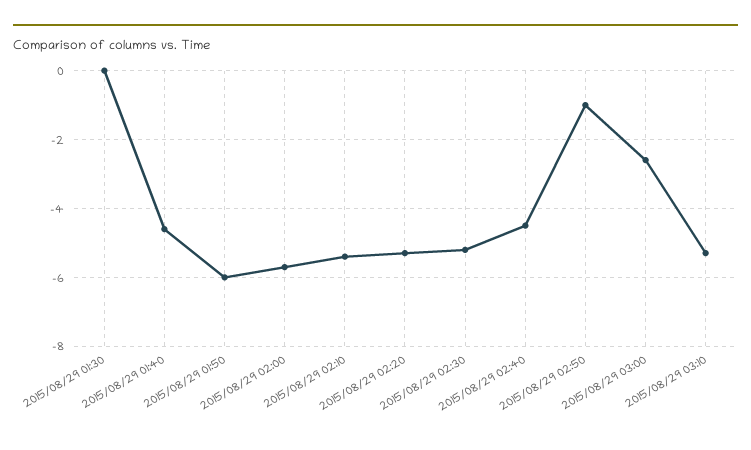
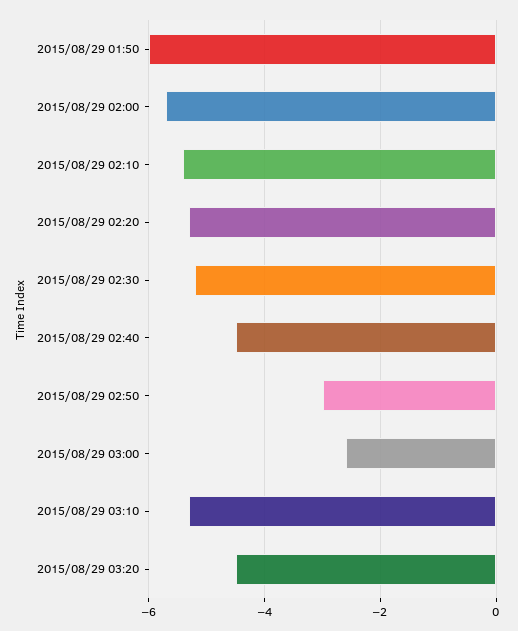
2015/08/29 01:30: 0 -> none
2015/08/29 01:40: -4.5 -> none
2015/08/29 02:50: -1 -> -3
2015/08/29 03:20: none -> -4.5

